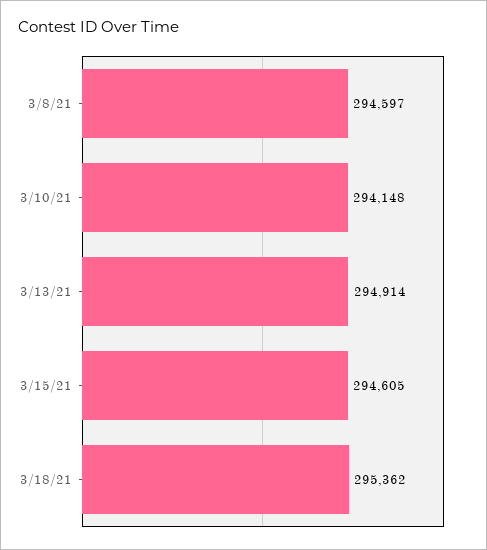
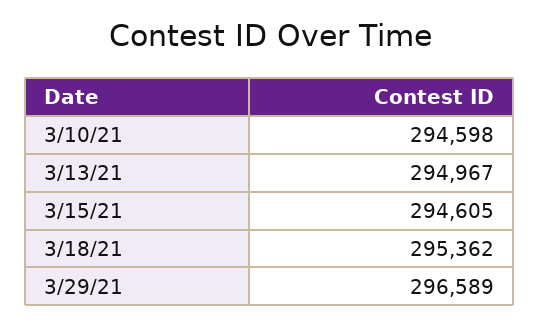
3/8/21: 294597 -> none
3/10/21: 294148 -> 294598
3/13/21: 294914 -> 294967
3/29/21: none -> 296589

